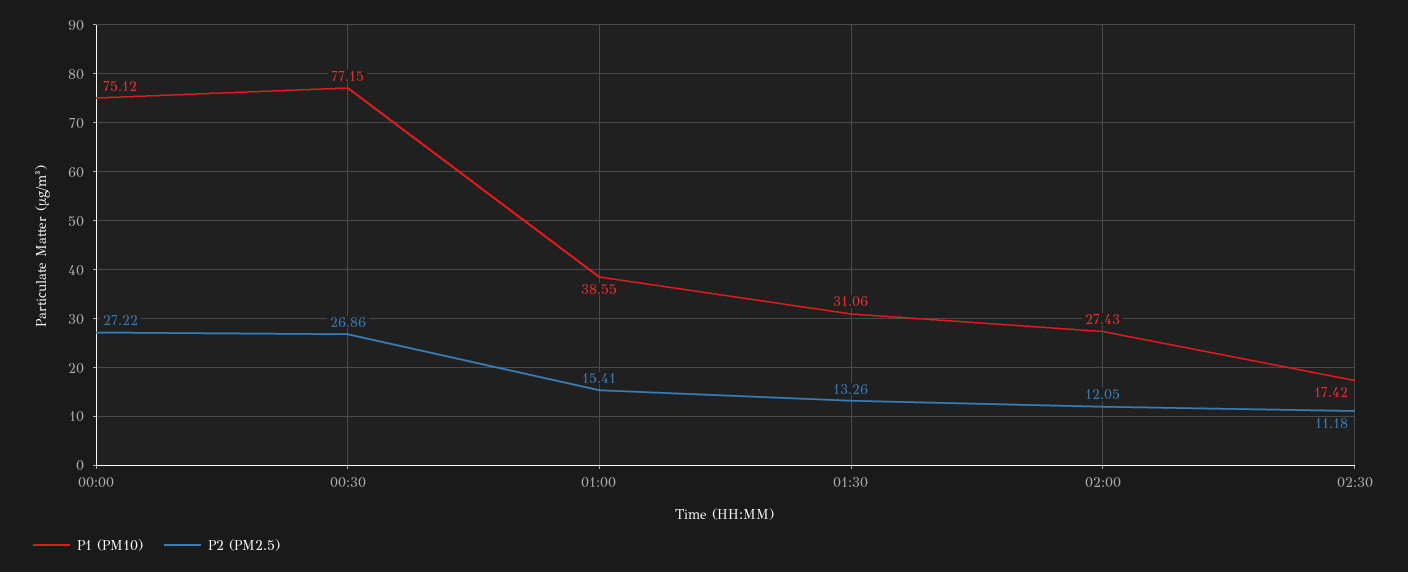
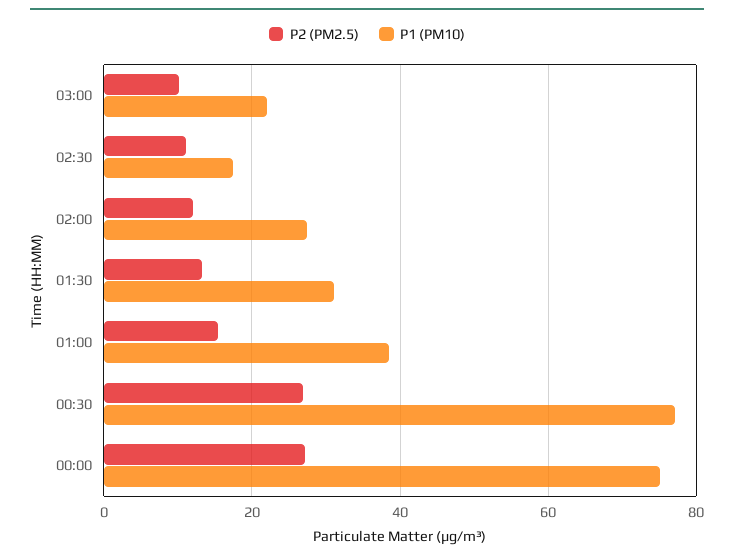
P2 (PM2.5), 03:00: none -> 10
P1 (PM10), 03:00: none -> 22

